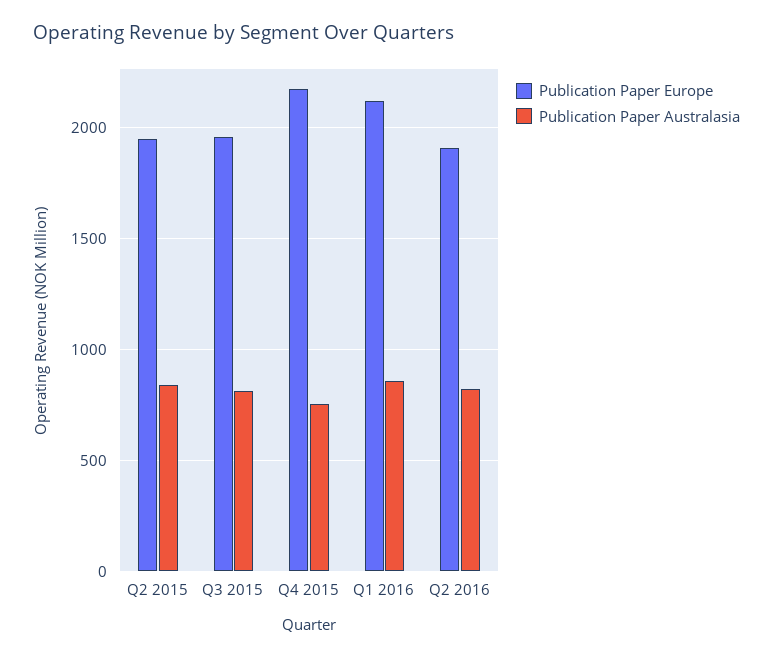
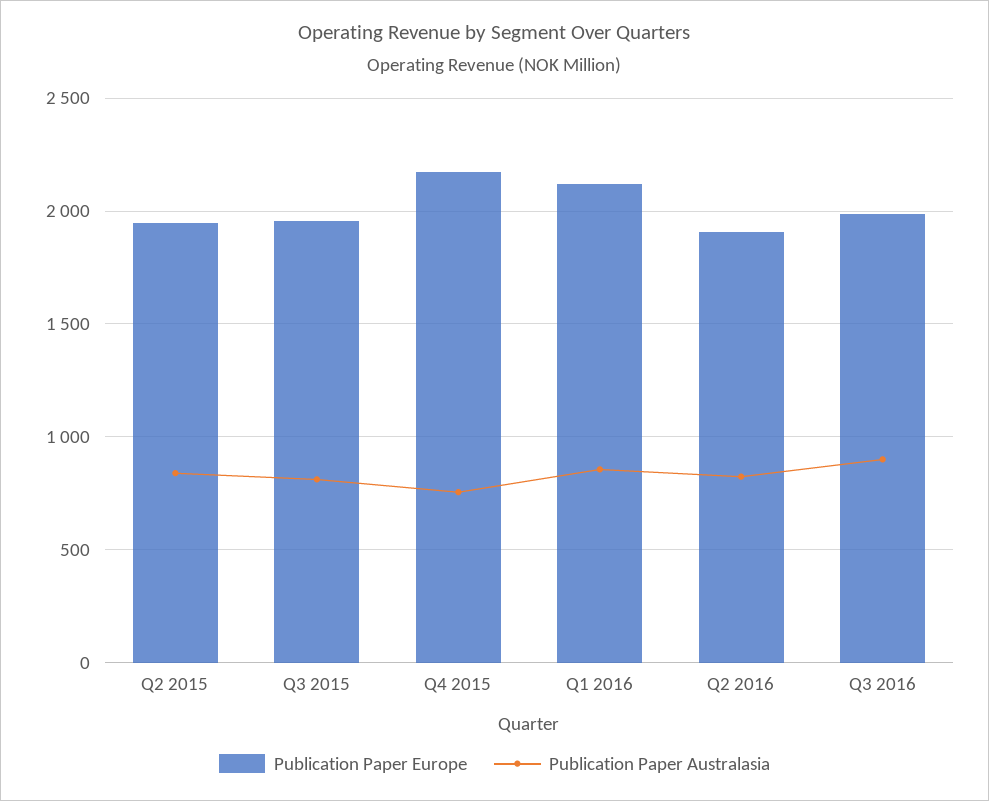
Publication Paper Europe, Q3 2016: none -> 2000
Publication Paper Australasia, Q3 2016: none -> 900

